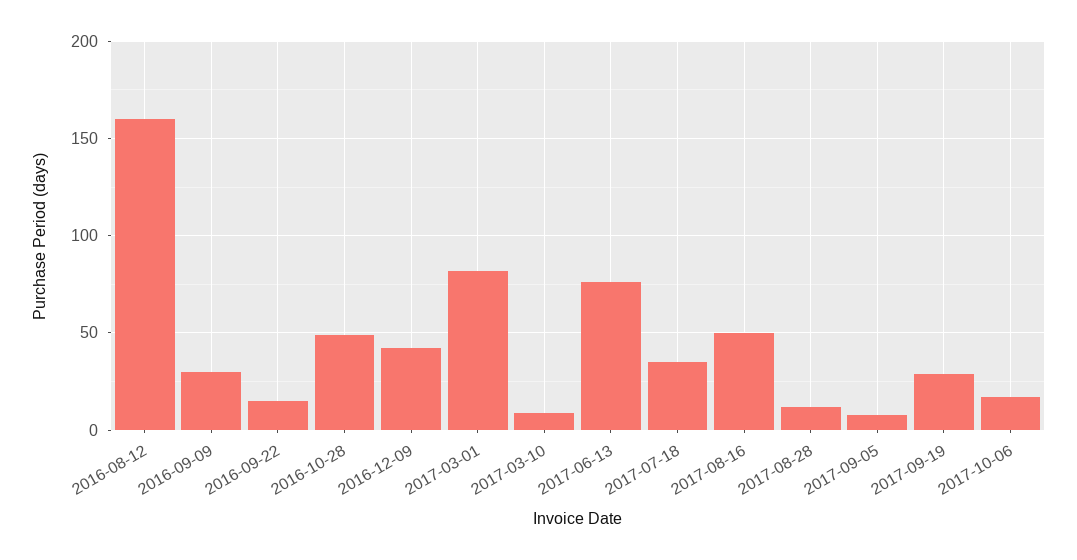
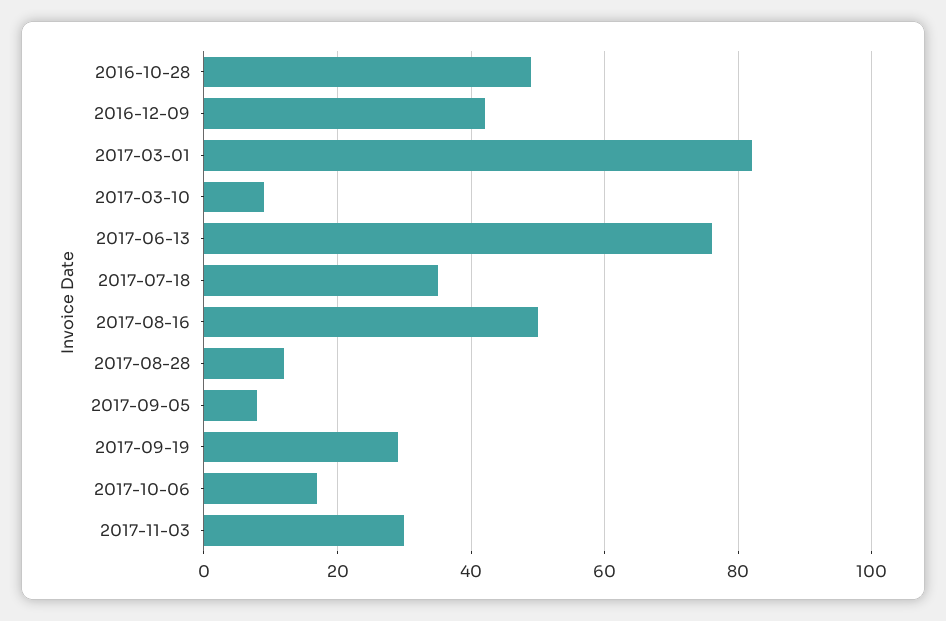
2016-08-12: 160 -> none
2016-09-09: 30 -> none
2016-09-22: 15 -> none
2017-11-03: none -> 30

